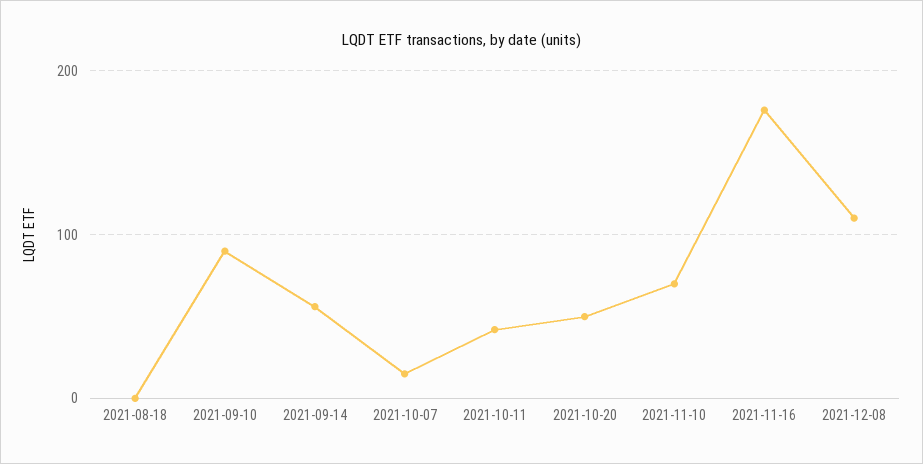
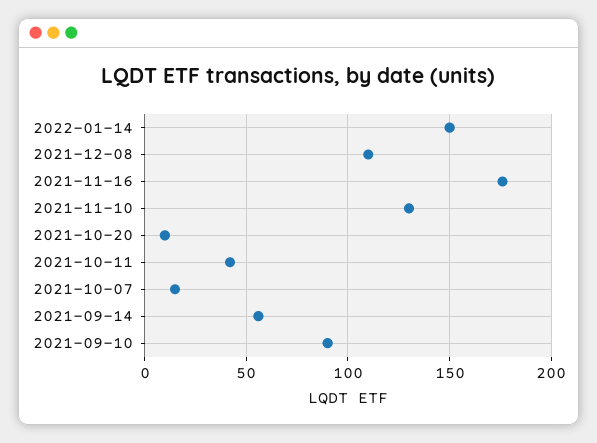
2021-08-18: 0 -> none
2021-10-20: 50 -> 10
2021-11-10: 70 -> 130
2022-01-14: none -> 150

